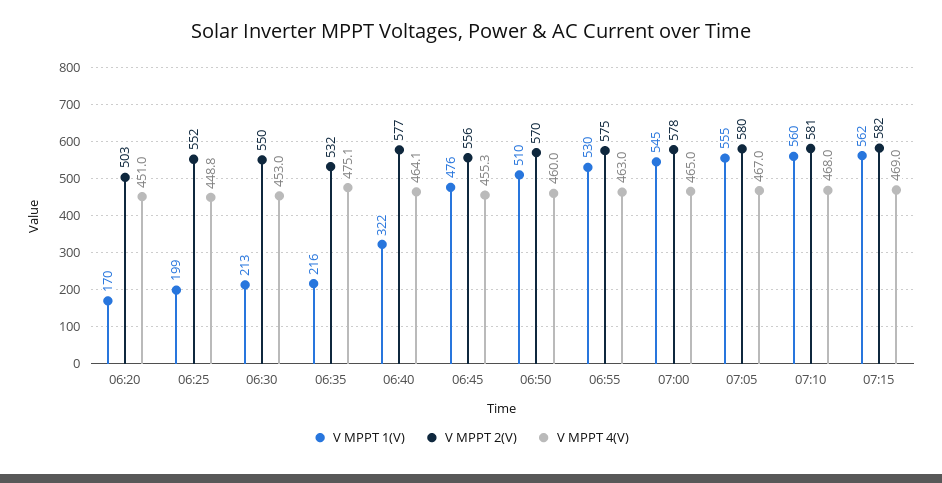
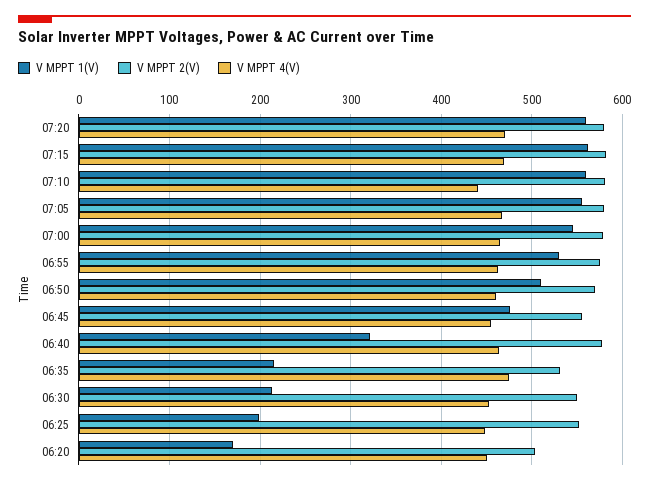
V MPPT 4(V), 07:10: 468 -> 440
V MPPT 1(V), 07:20: none -> 560
V MPPT 2(V), 07:20: none -> 580
V MPPT 4(V), 07:20: none -> 470

